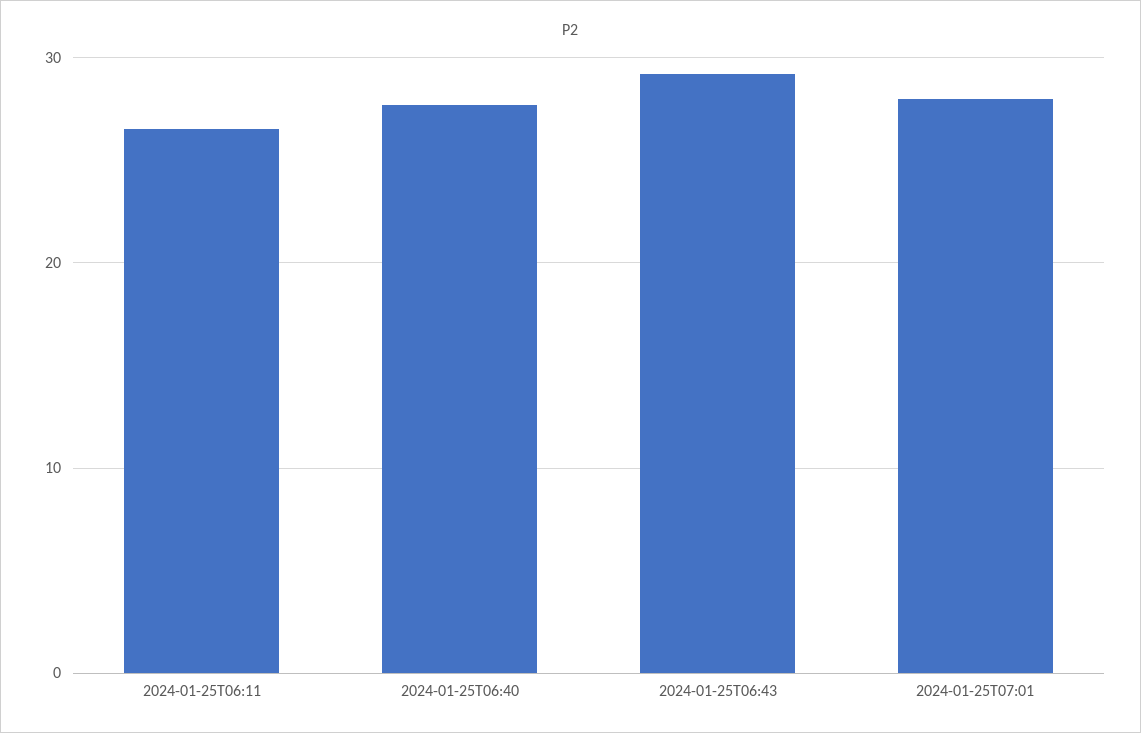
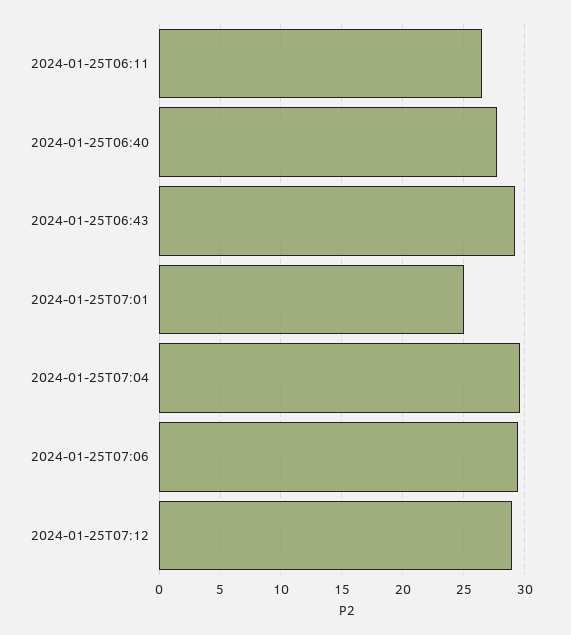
2024-01-25T07:01: 28 -> 25
2024-01-25T07:04: none -> 29.5
2024-01-25T07:06: none -> 29.5
2024-01-25T07:12: none -> 29

